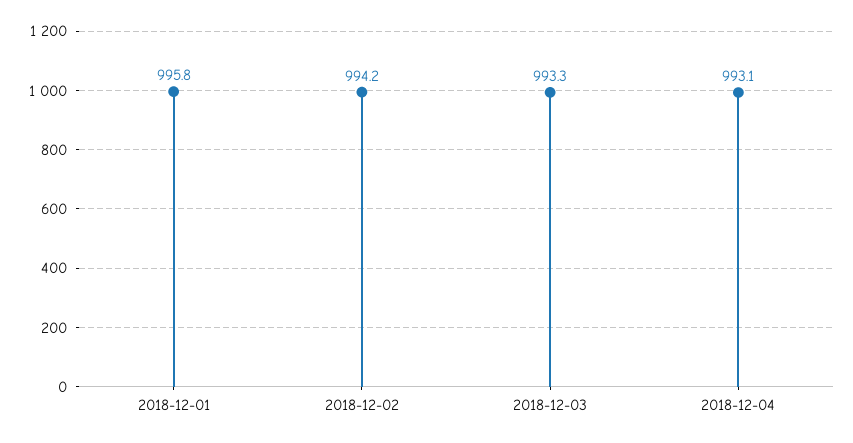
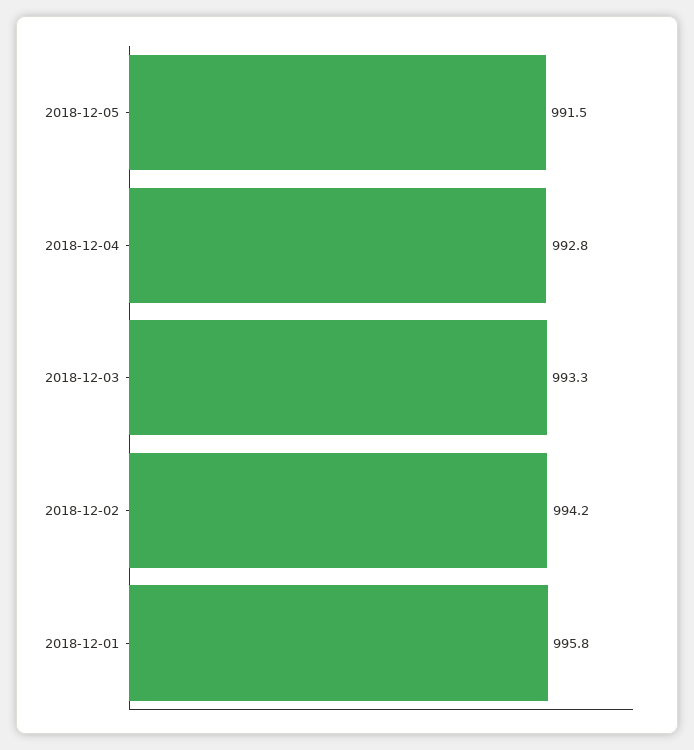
2018-12-04: 993.1 -> 992.8
2018-12-05: none -> 991.5

